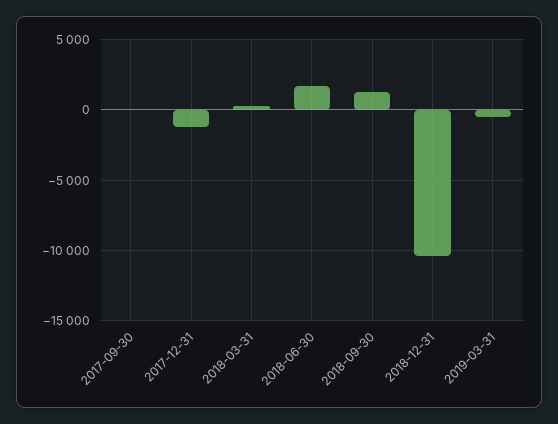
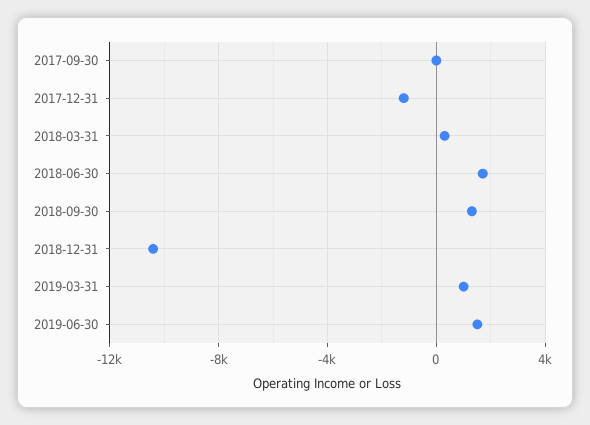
2019-03-31: -500 -> 1000
2019-06-30: none -> 1500

